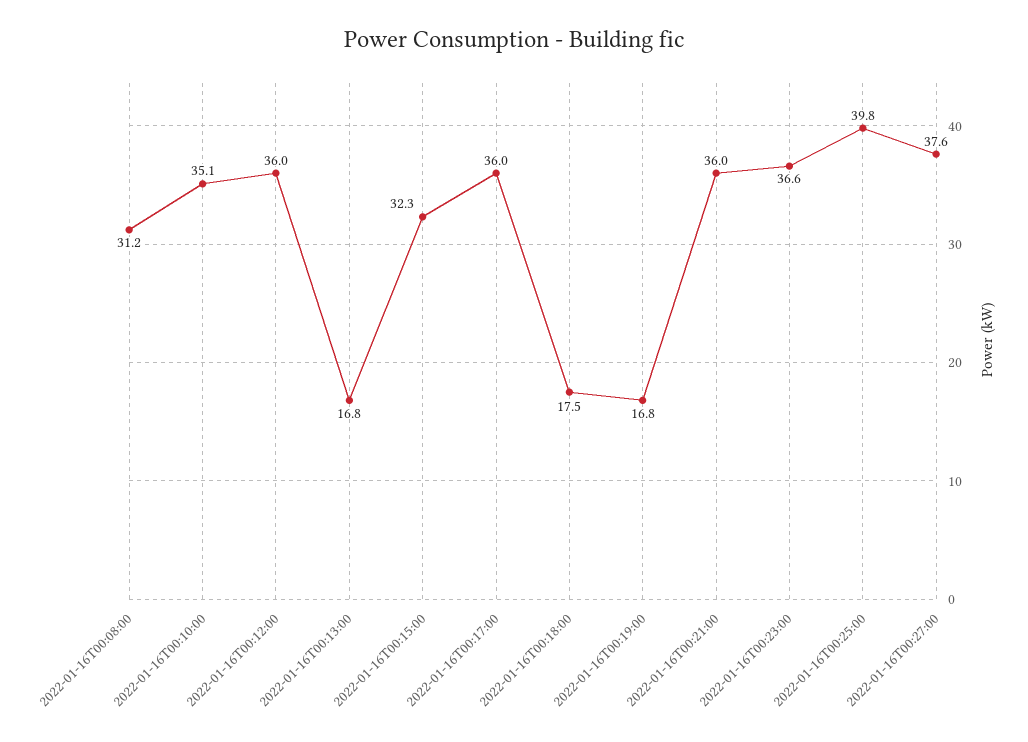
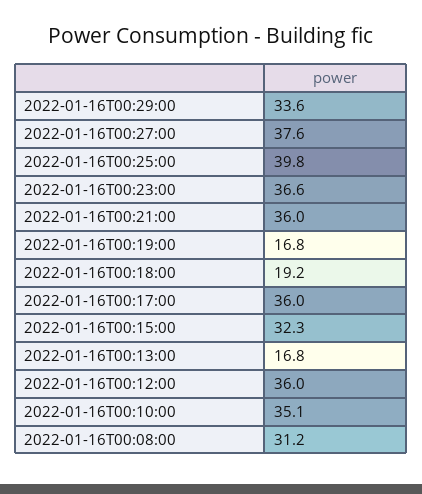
2022-01-16T00:18:00: 17.5 -> 19.2
2022-01-16T00:29:00: none -> 33.6

